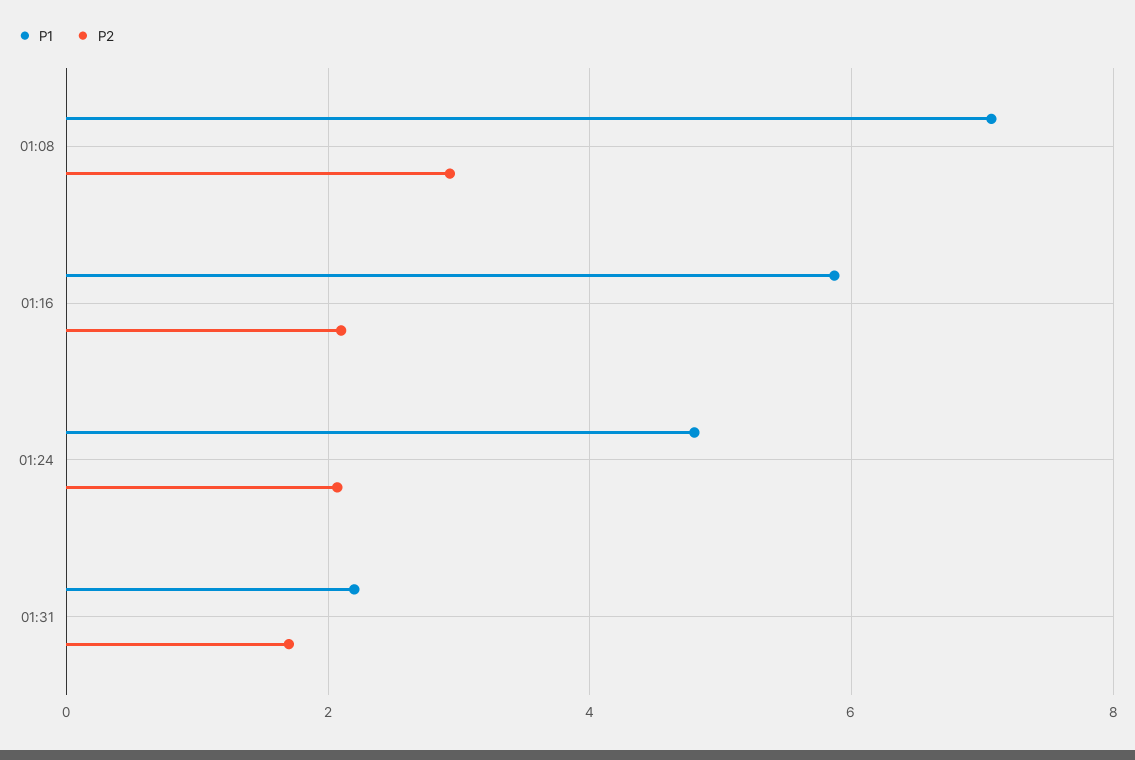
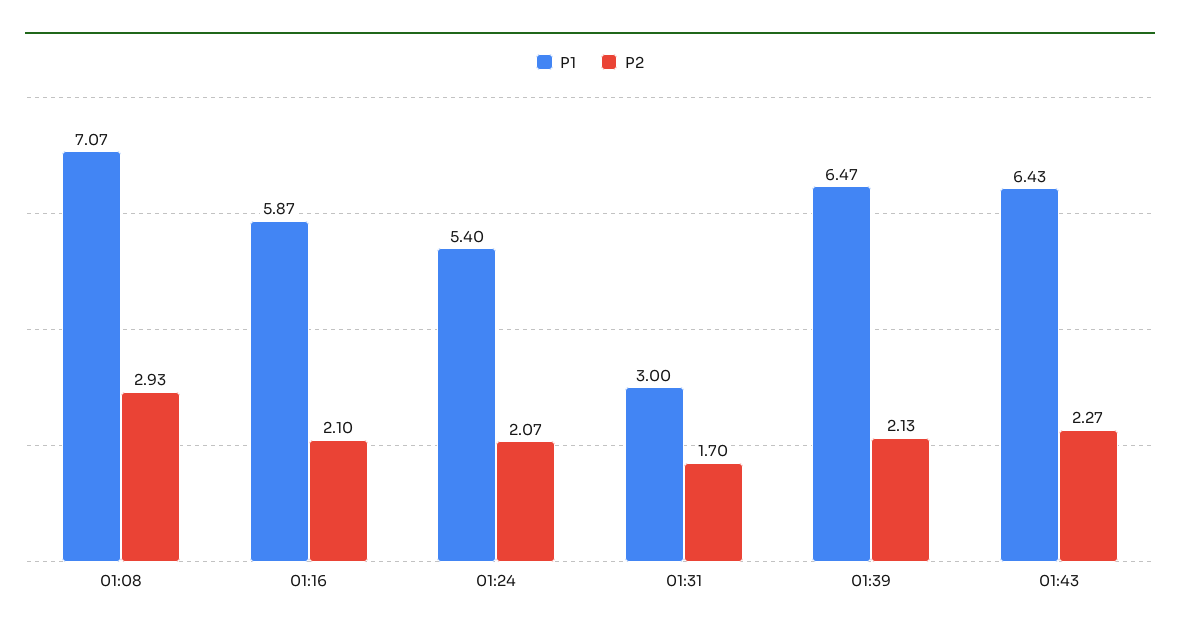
P1, 01:24: 4.8 -> 5.4
P1, 01:31: 2.2 -> 3
P1, 01:39: none -> 6.47
P2, 01:39: none -> 2.13
P1, 01:43: none -> 6.43
P2, 01:43: none -> 2.27

